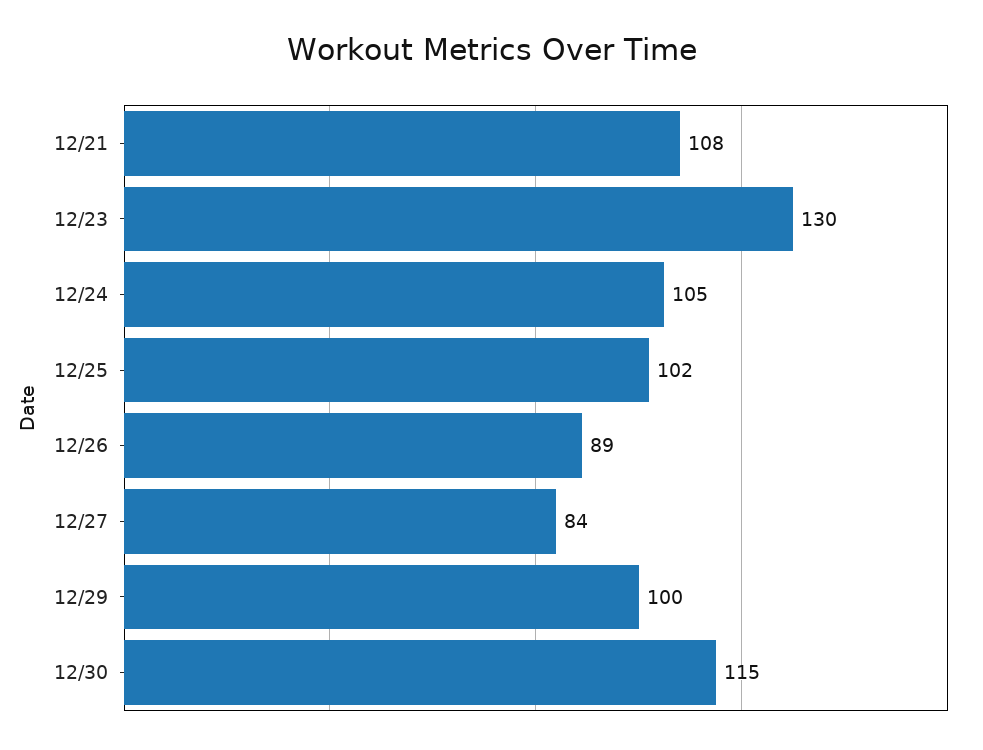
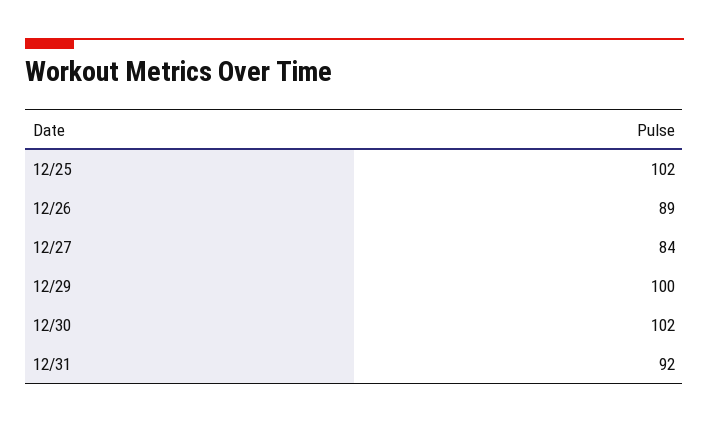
12/21: 108 -> none
12/23: 130 -> none
12/24: 105 -> none
12/30: 115 -> 102
12/31: none -> 92

